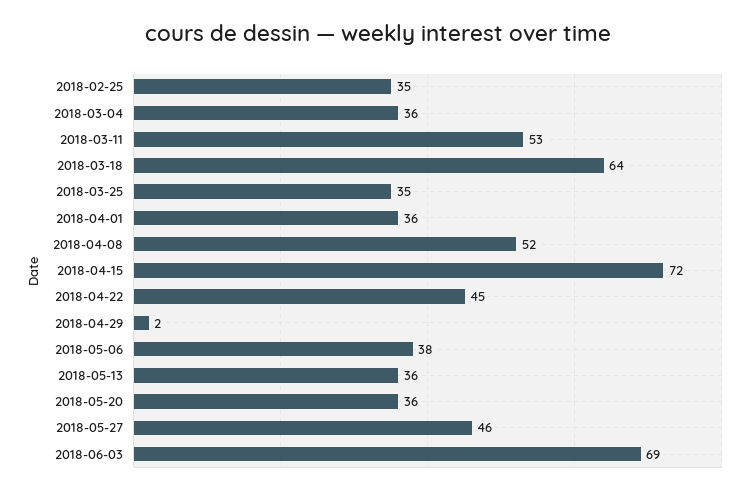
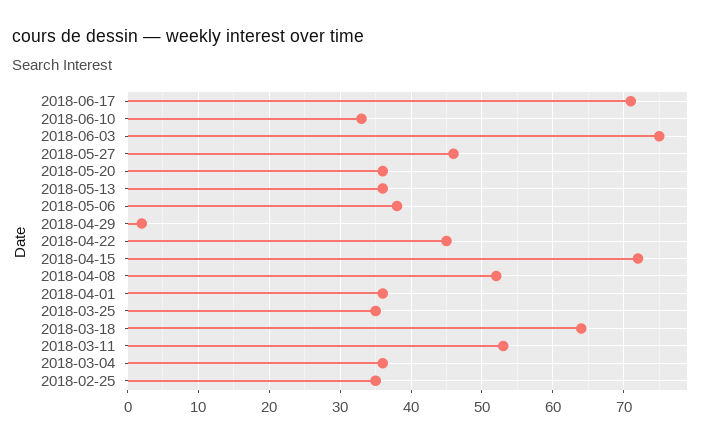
2018-06-03: 69 -> 75
2018-06-17: none -> 71
2018-06-10: none -> 33

